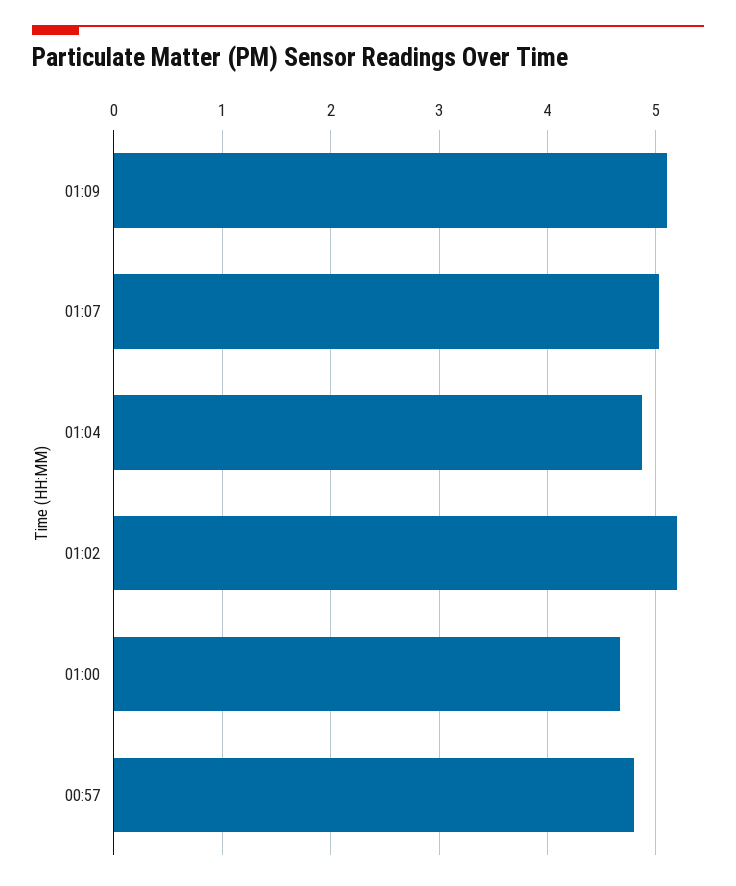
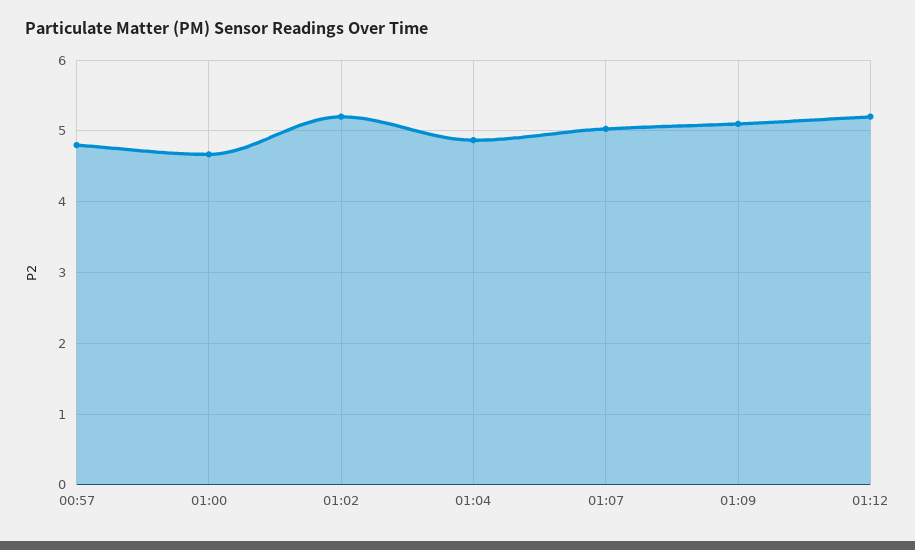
01:12: none -> 5.2

